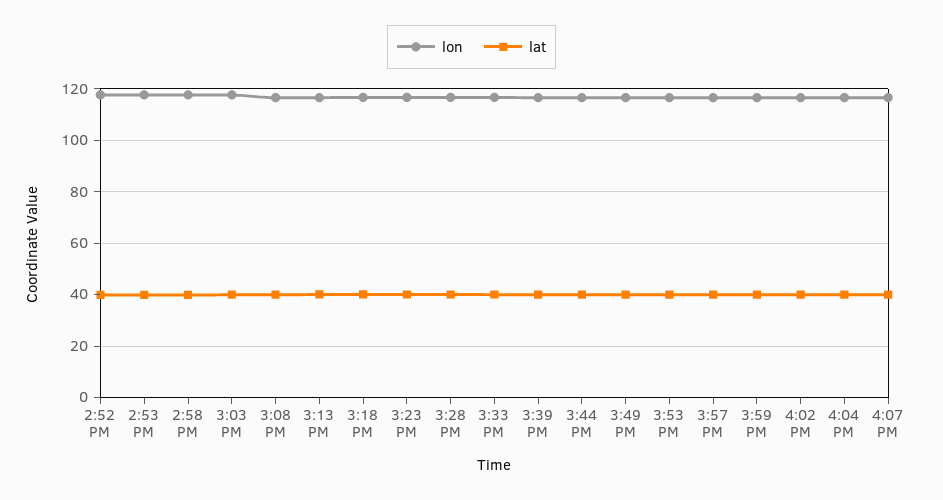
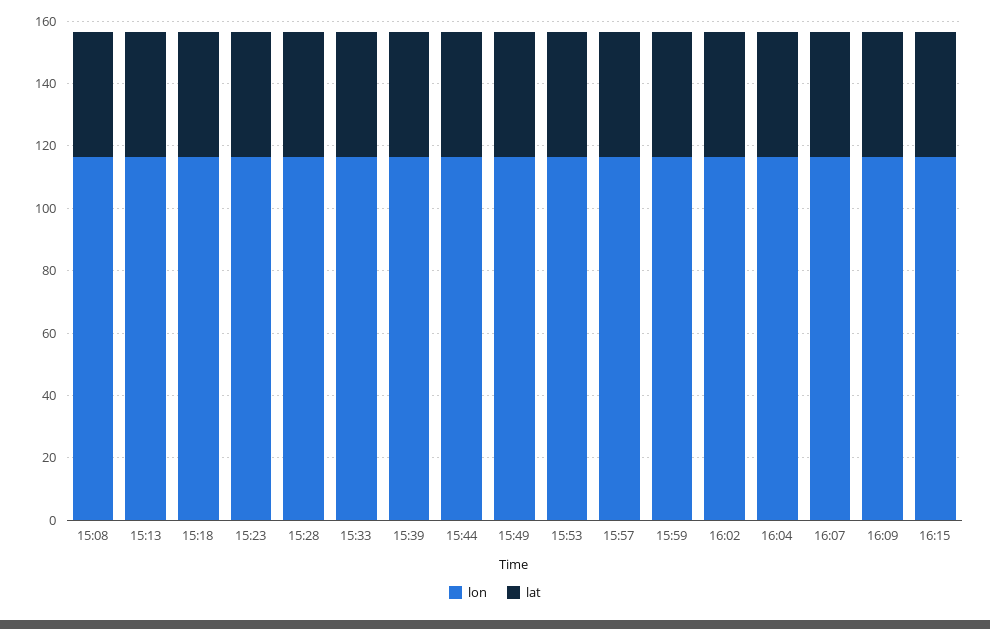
lon, 2:52 PM: 117.5 -> none
lat, 2:52 PM: 40 -> none
lon, 2:53 PM: 117.5 -> none
lat, 2:53 PM: 40 -> none
lon, 2:58 PM: 117.5 -> none
lat, 2:58 PM: 40 -> none
lon, 3:03 PM: 117.5 -> none
lat, 3:03 PM: 40 -> none
lon, 16:09: none -> 115
lat, 16:09: none -> 40
lon, 16:15: none -> 115
lat, 16:15: none -> 40

